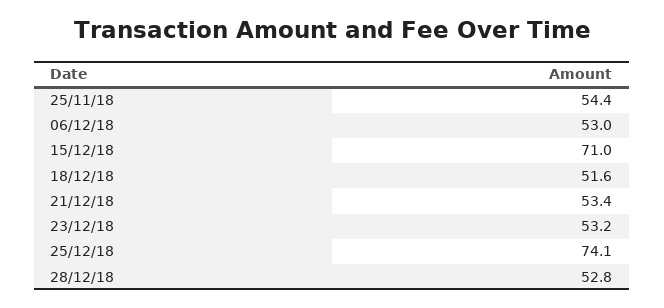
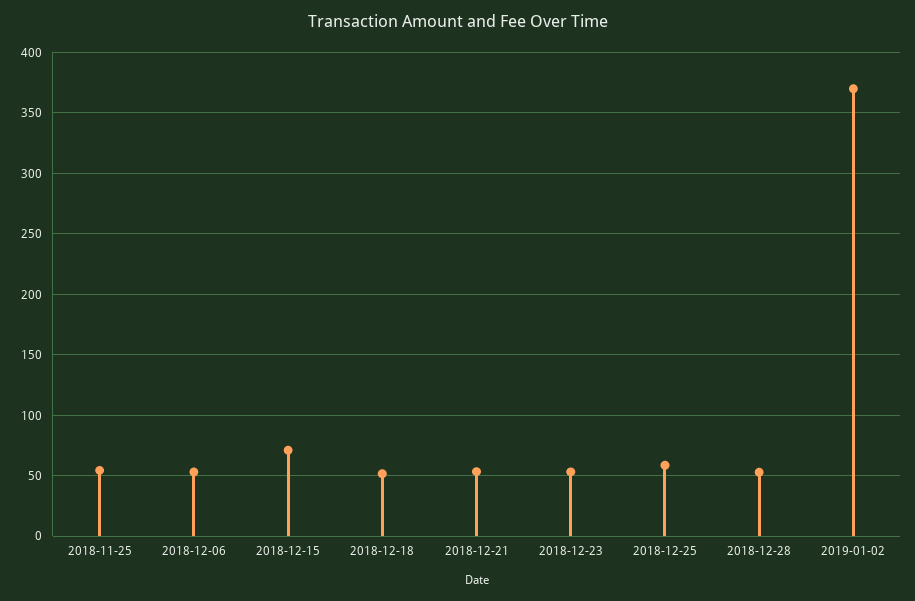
25/12/18: 74.1 -> 60
2019-01-02: none -> 370

